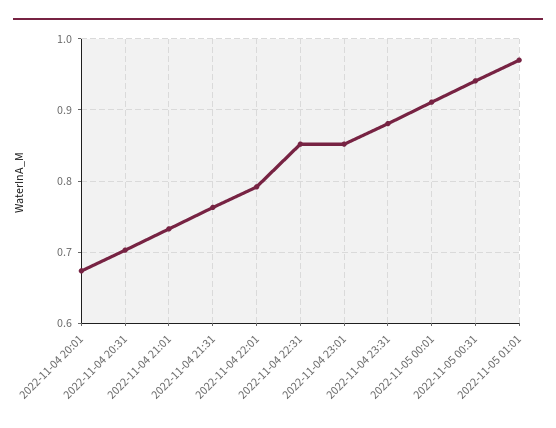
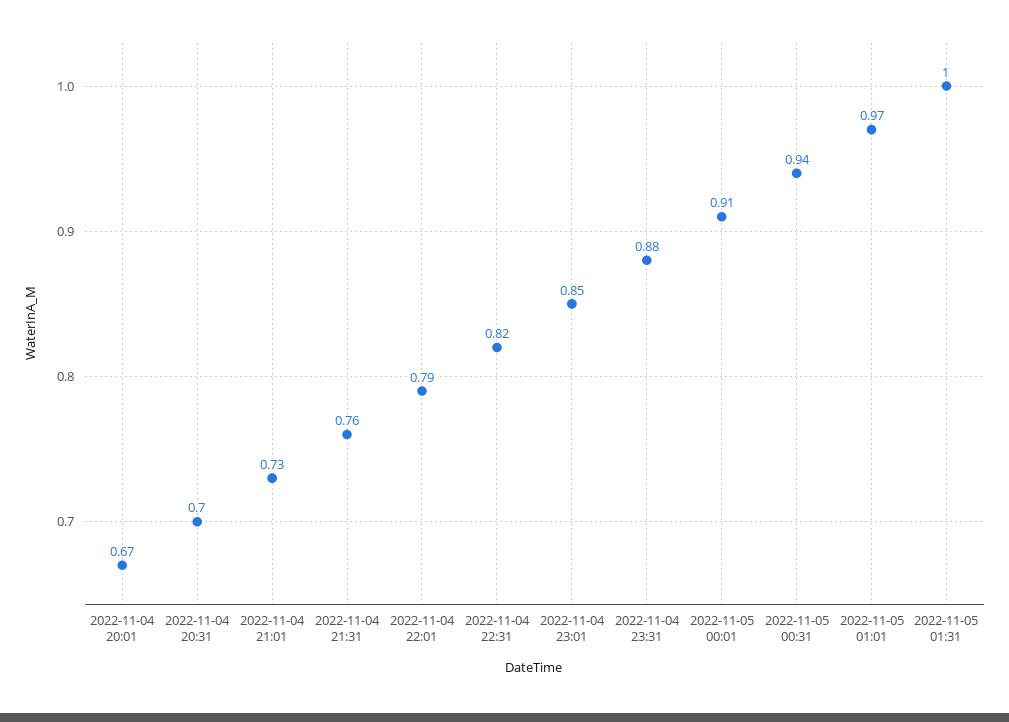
2022-11-04 22:31: 0.85 -> 0.82
2022-11-05 01:31: none -> 1

